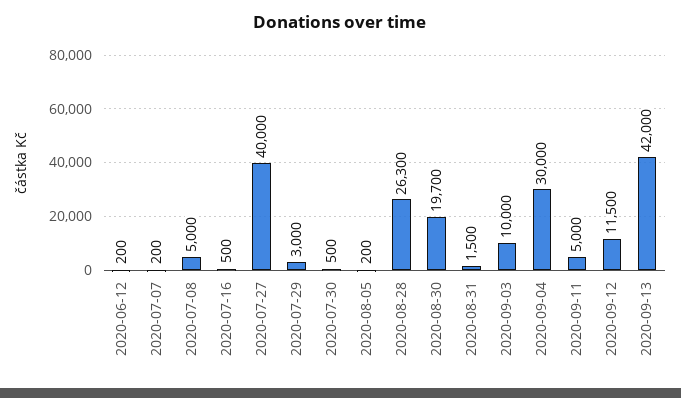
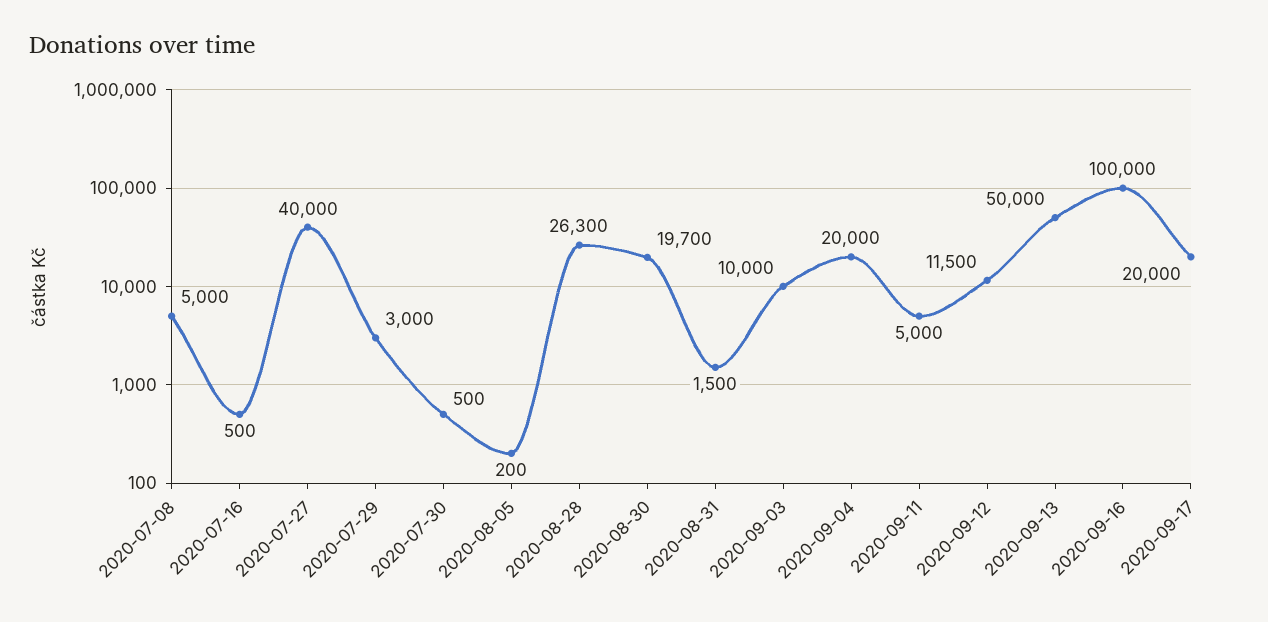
2020-06-12: 200 -> none
2020-07-07: 200 -> none
2020-09-04: 30000 -> 20000
2020-09-13: 42000 -> 50000
2020-09-16: none -> 100000
2020-09-17: none -> 20000

